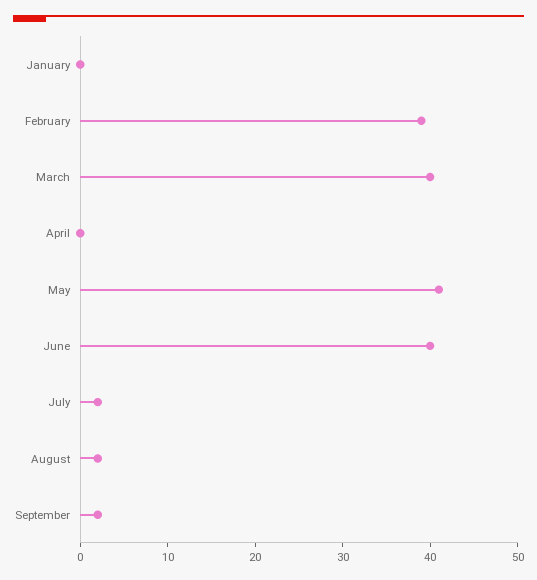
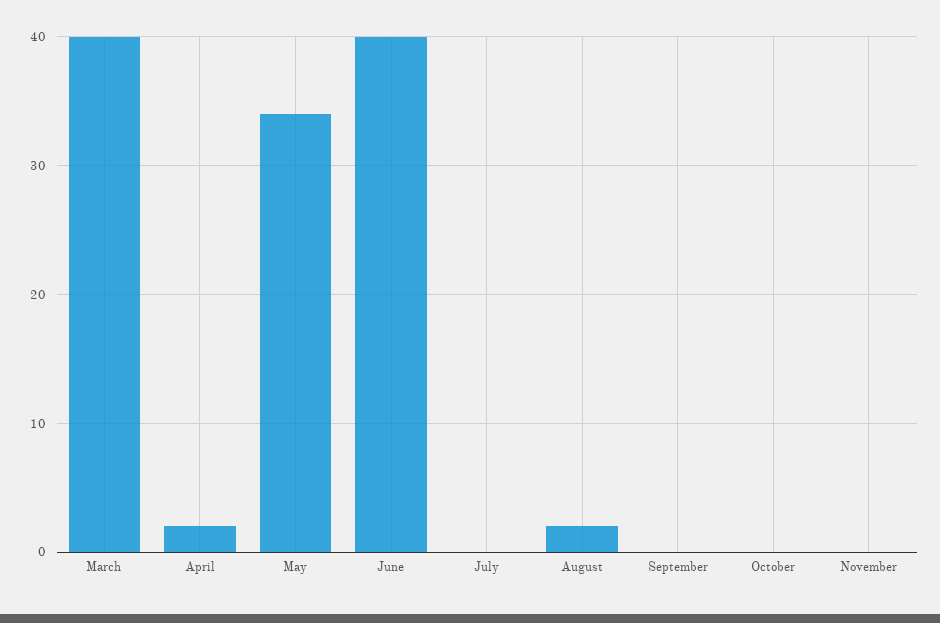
January: 0 -> none
February: 39 -> none
April: 0 -> 2
May: 41 -> 34
July: 2 -> 0
September: 2 -> 0
October: none -> 0
November: none -> 0

